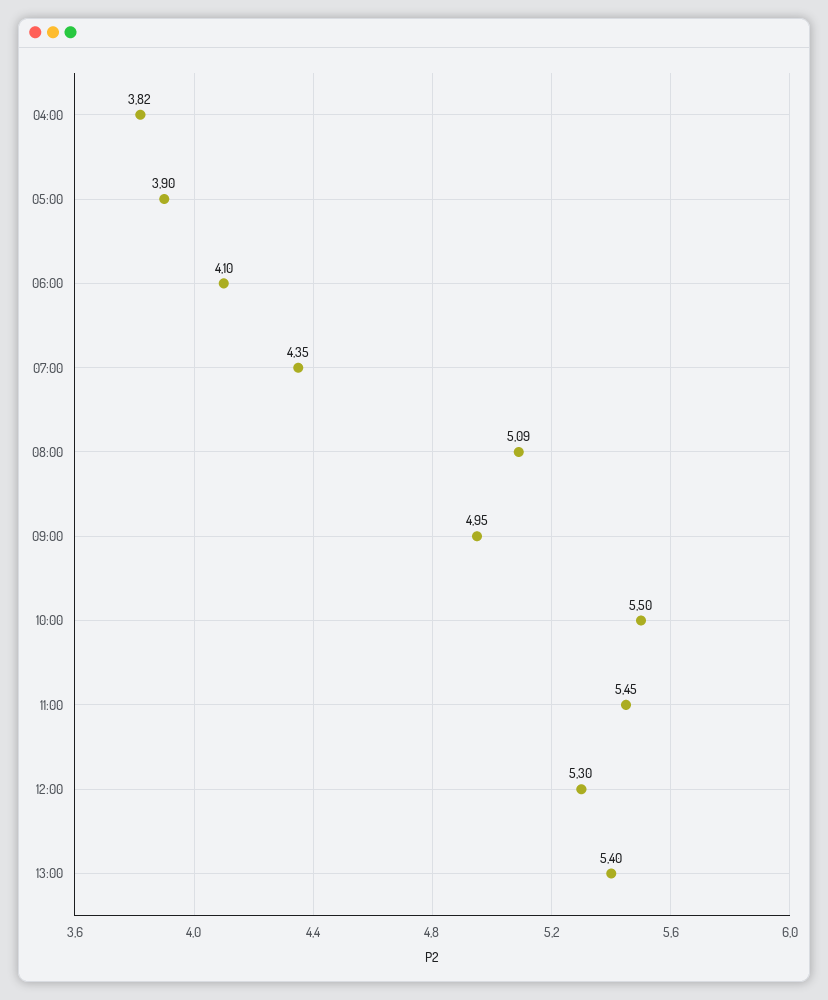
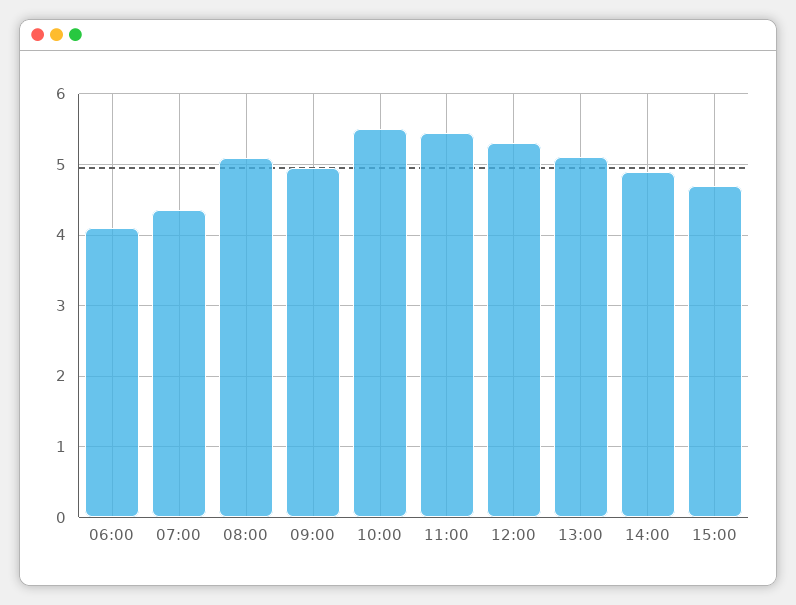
04:00: 3.82 -> none
05:00: 3.9 -> none
13:00: 5.4 -> 5.1
14:00: none -> 4.9
15:00: none -> 4.7

